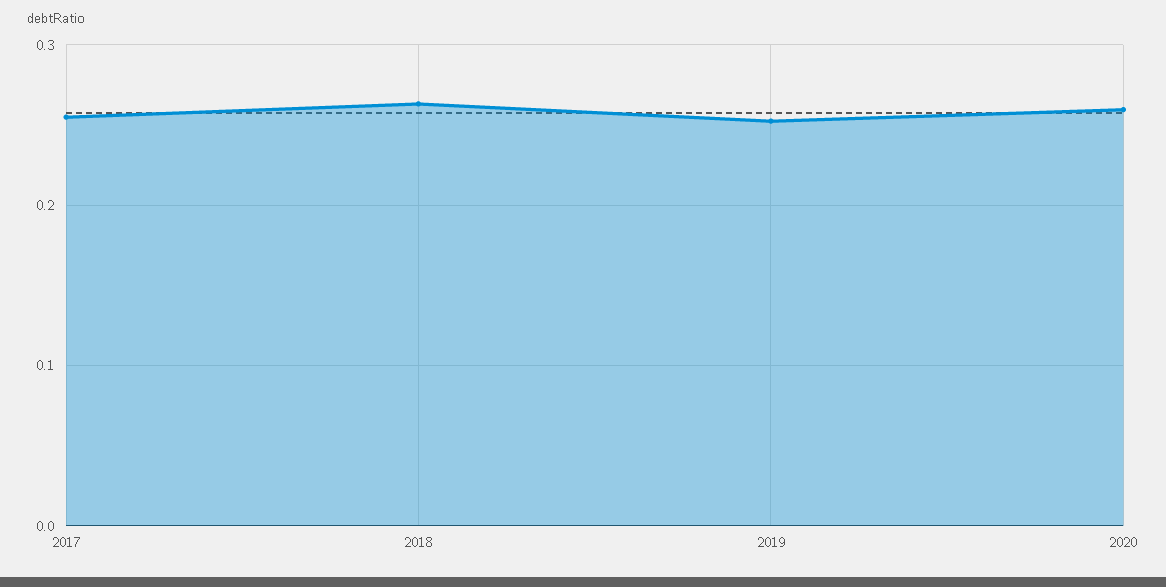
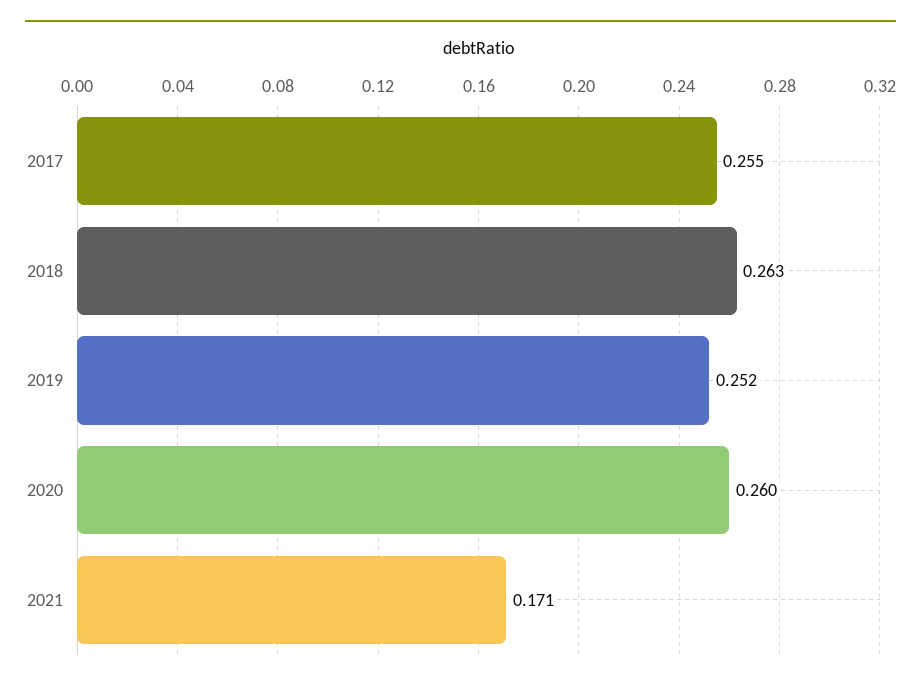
2021: none -> 0.171

